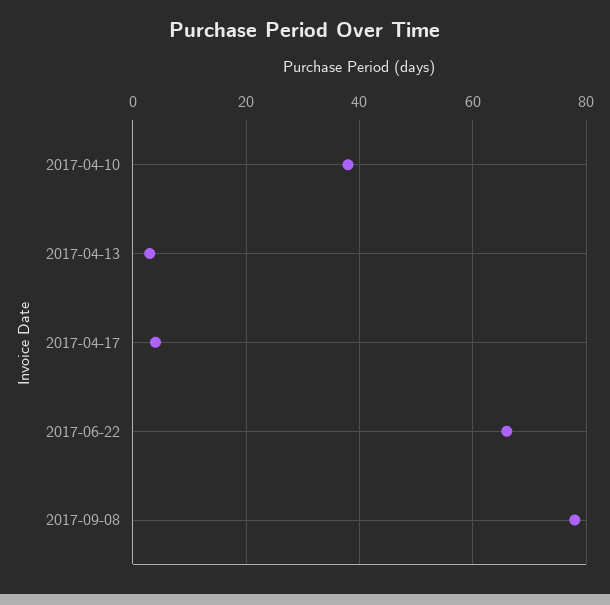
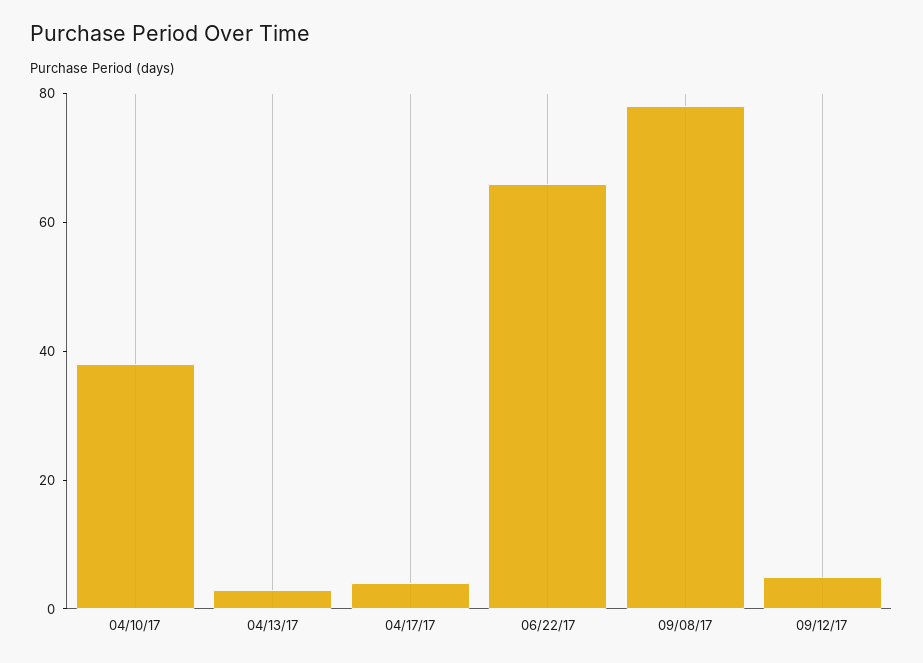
09/12/17: none -> 5

